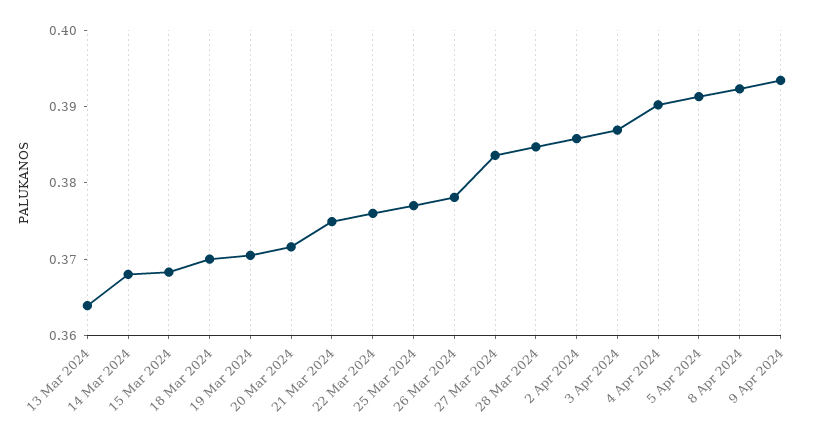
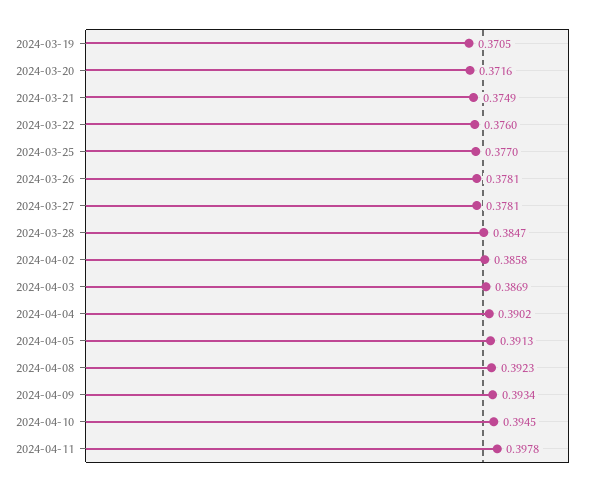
13 Mar 2024: 0.364 -> none
14 Mar 2024: 0.368 -> none
15 Mar 2024: 0.368 -> none
18 Mar 2024: 0.37 -> none
27 Mar 2024: 0.384 -> 0.3781
2024-04-10: none -> 0.3945
2024-04-11: none -> 0.3978

